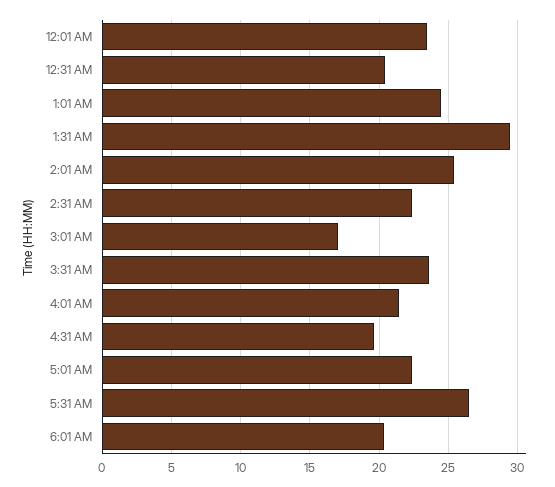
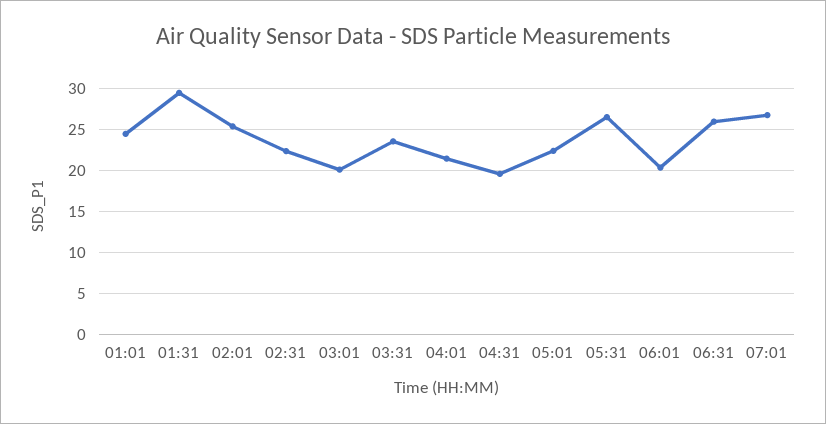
12:01 AM: 23.5 -> none
12:31 AM: 20.5 -> none
3:01 AM: 17 -> 20
06:31: none -> 26
07:01: none -> 27

